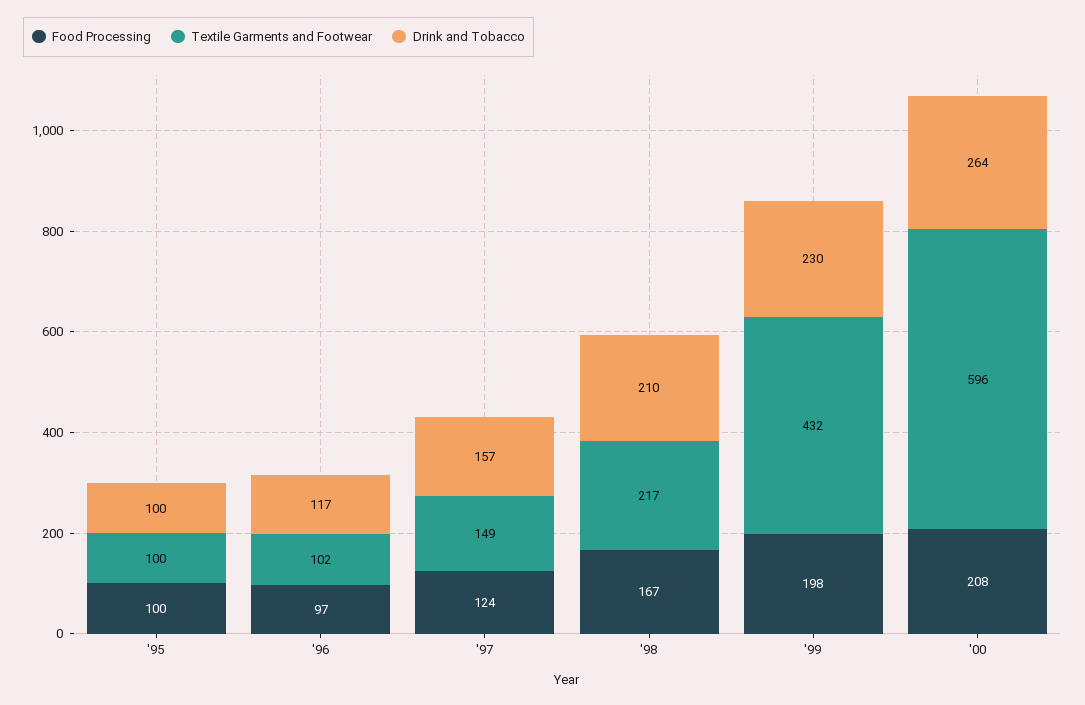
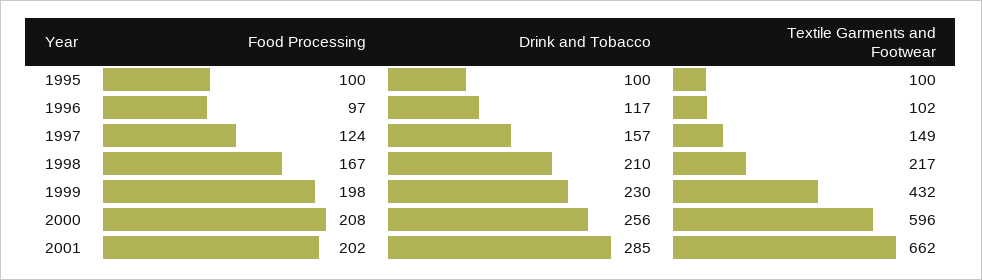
Drink and Tobacco, '00: 264 -> 256
Food Processing, 2001: none -> 202
Drink and Tobacco, 2001: none -> 285
Textile Garments and Footwear, 2001: none -> 662

